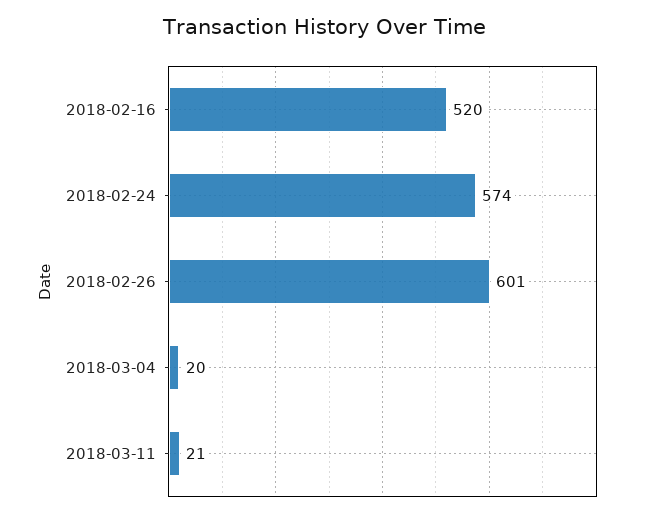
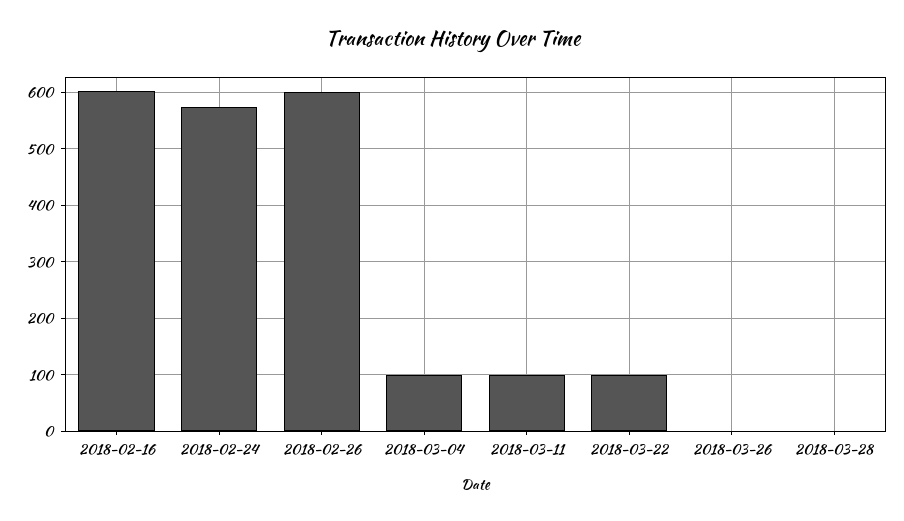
2018-02-16: 520 -> 600
2018-03-04: 20 -> 100
2018-03-11: 21 -> 100
2018-03-22: none -> 100
2018-03-26: none -> 0
2018-03-28: none -> 0

